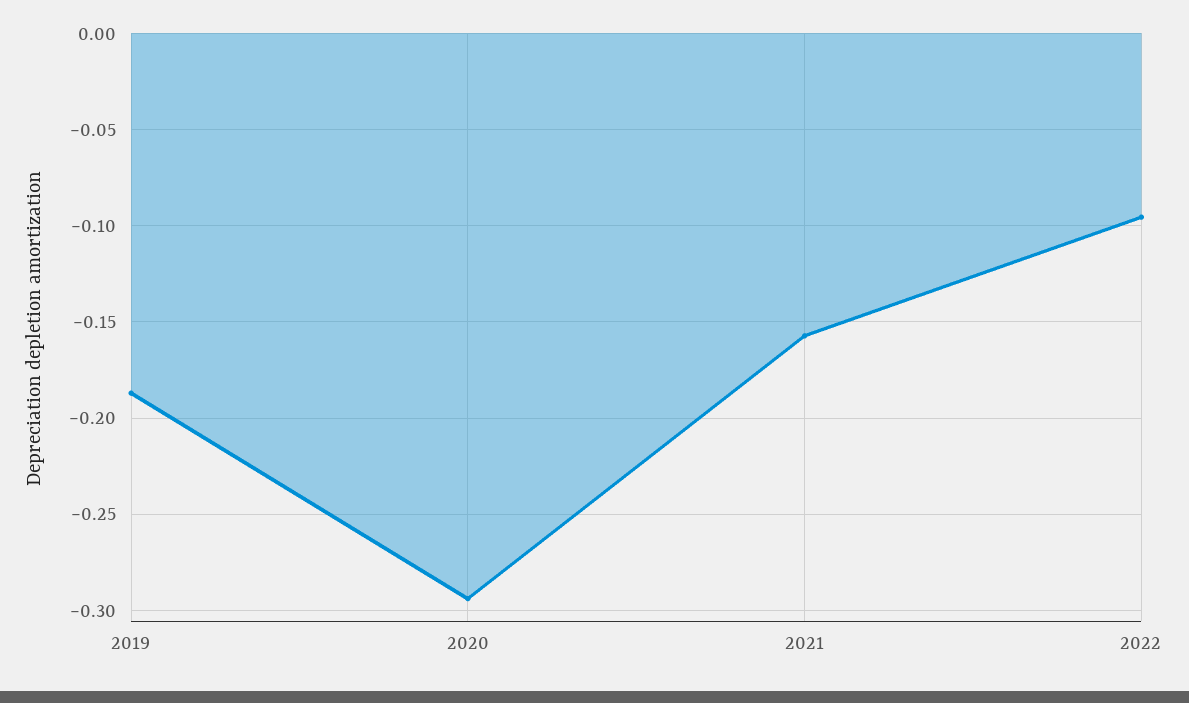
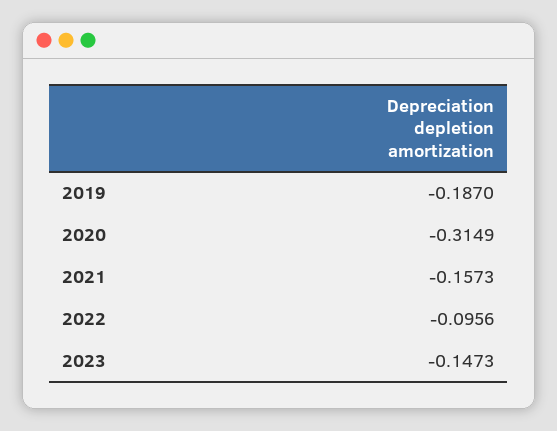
2020: -0.295 -> -0.3149
2023: none -> -0.1473

